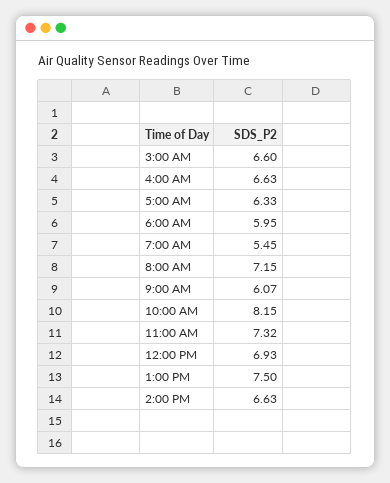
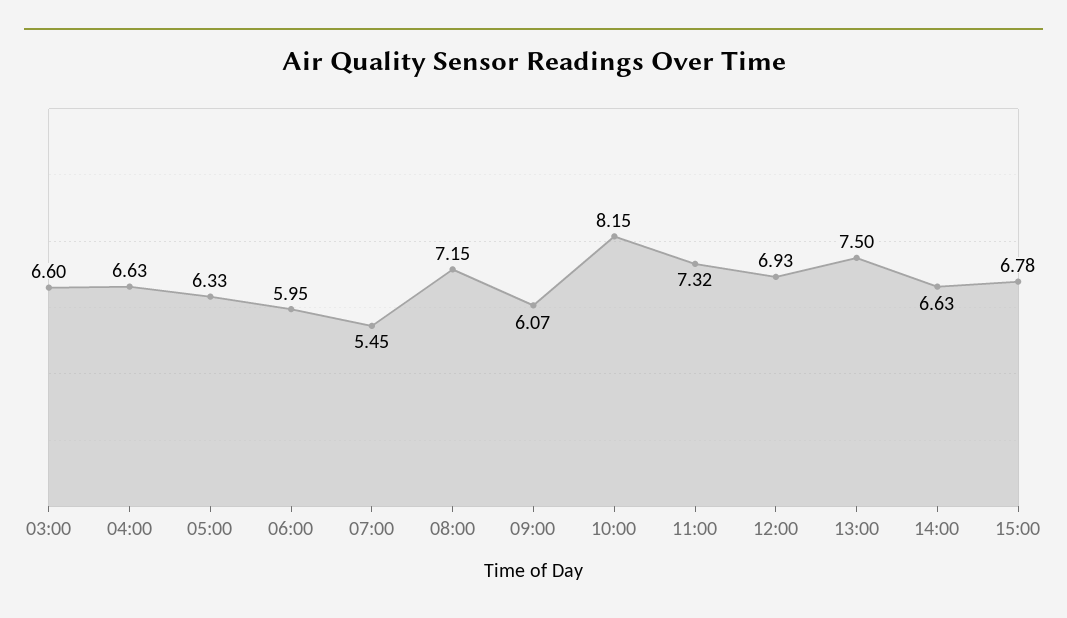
15:00: none -> 6.78

